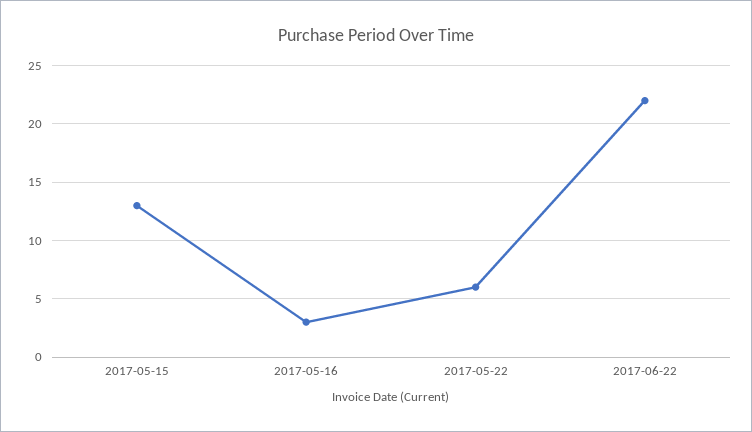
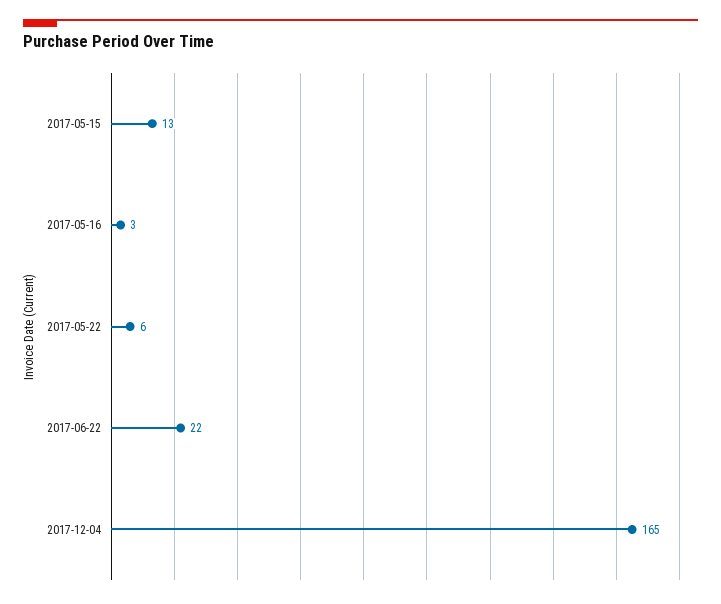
2017-12-04: none -> 165

